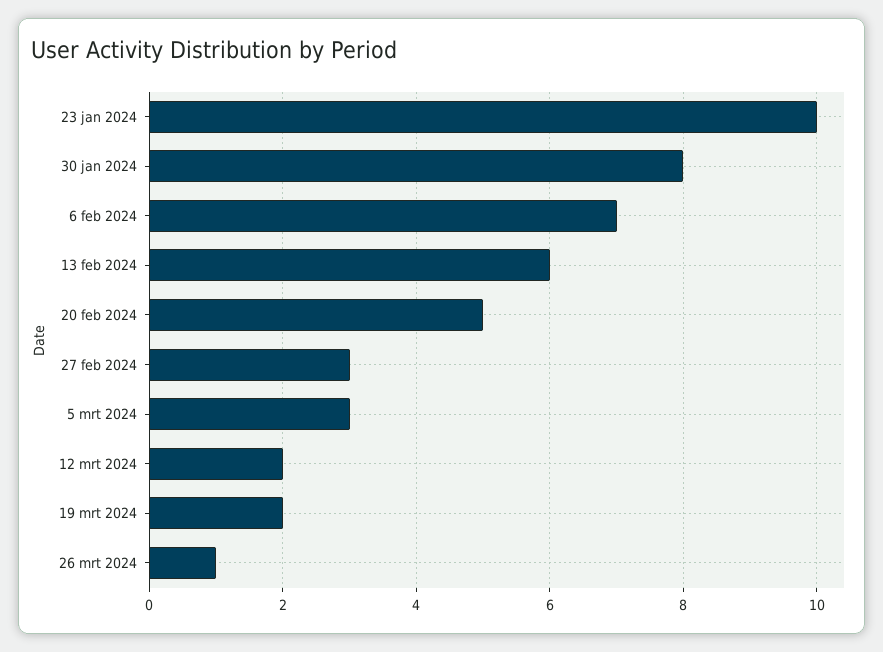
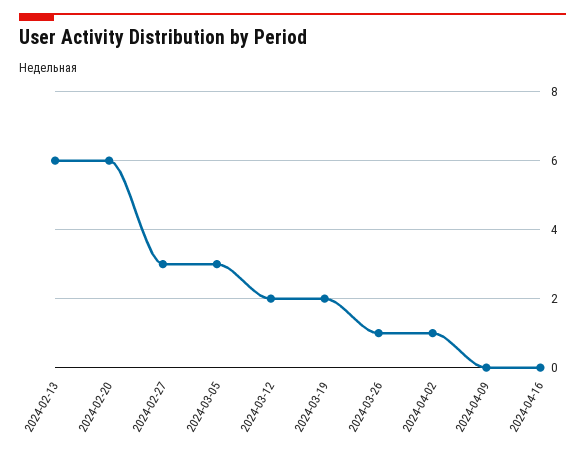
23 jan 2024: 10 -> none
30 jan 2024: 8 -> none
6 feb 2024: 7 -> none
20 feb 2024: 5 -> 6
2024-04-02: none -> 1
2024-04-09: none -> 0
2024-04-16: none -> 0

